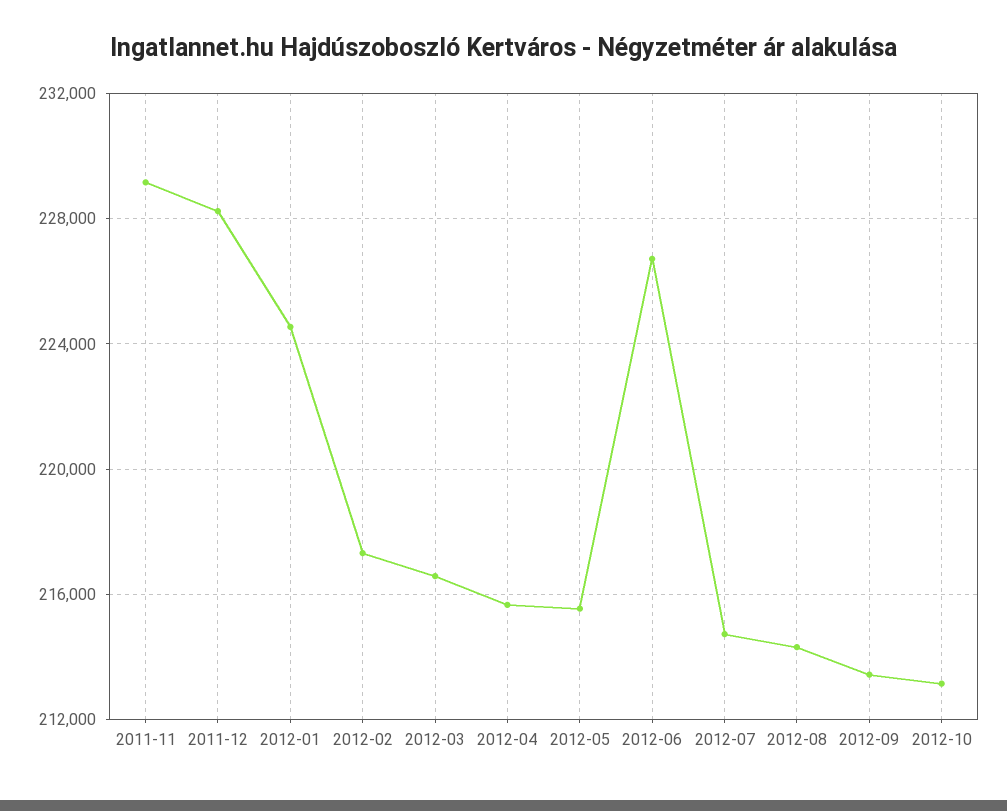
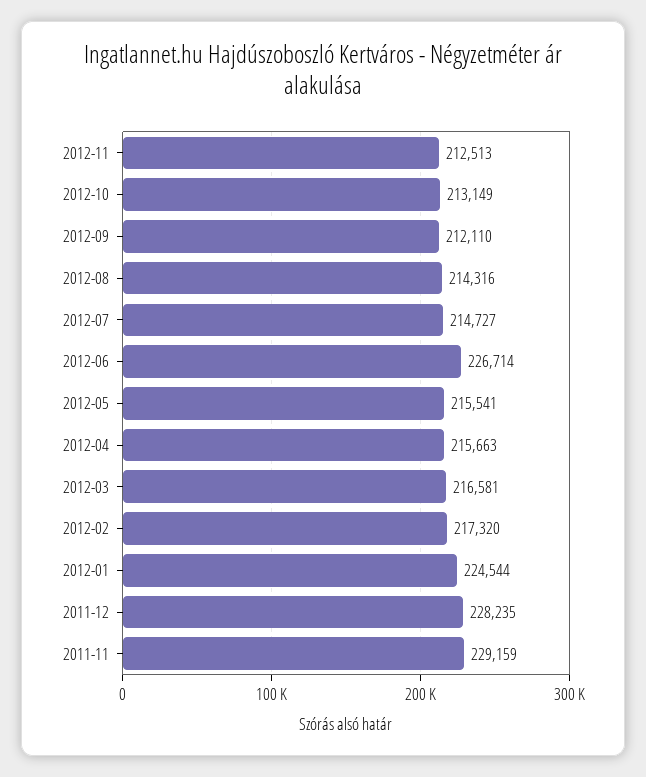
2012-09: 213500 -> 212110
2012-11: none -> 212513

